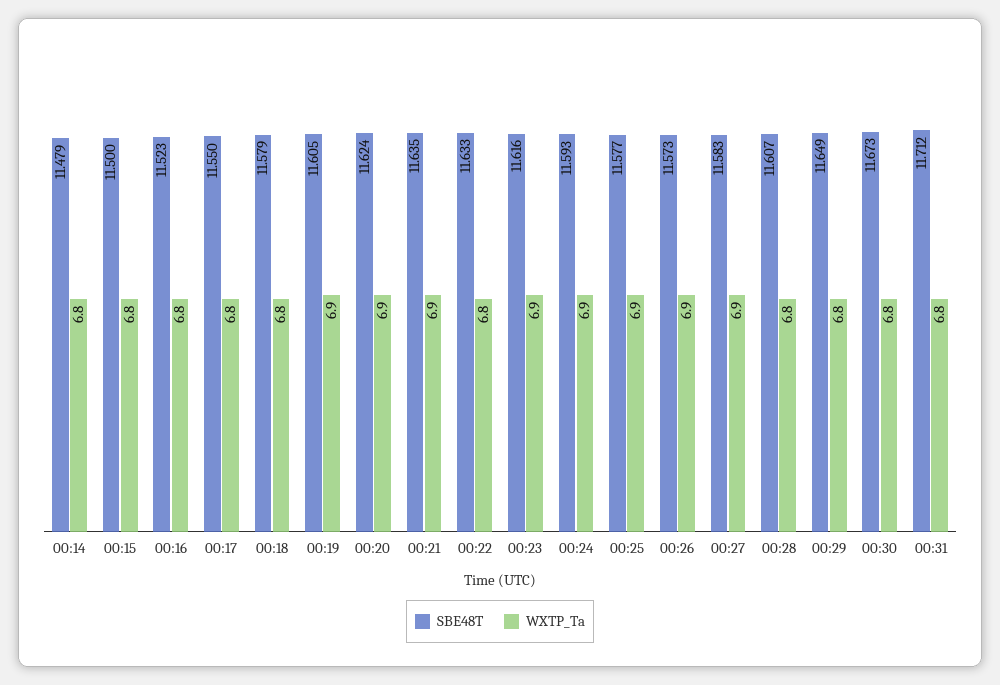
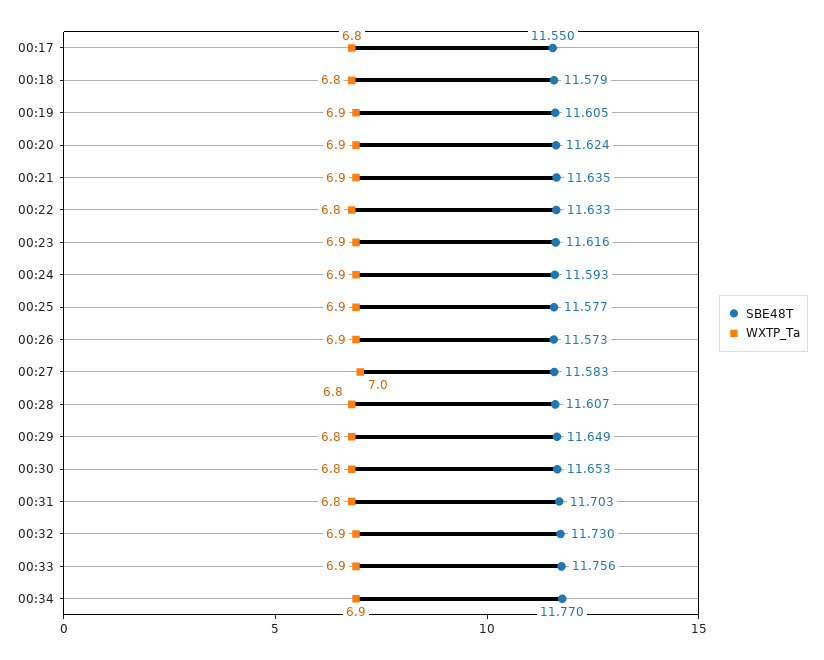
SBE48T, 00:14: 11.479 -> none
WXTP_Ta, 00:14: 6.8 -> none
SBE48T, 00:15: 11.5 -> none
WXTP_Ta, 00:15: 6.8 -> none
SBE48T, 00:16: 11.523 -> none
WXTP_Ta, 00:16: 6.8 -> none
WXTP_Ta, 00:27: 6.9 -> 7
SBE48T, 00:30: 11.673 -> 11.653
SBE48T, 00:31: 11.712 -> 11.703
SBE48T, 00:32: none -> 11.73
WXTP_Ta, 00:32: none -> 6.9
SBE48T, 00:33: none -> 11.756
WXTP_Ta, 00:33: none -> 6.9
SBE48T, 00:34: none -> 11.77
WXTP_Ta, 00:34: none -> 6.9

